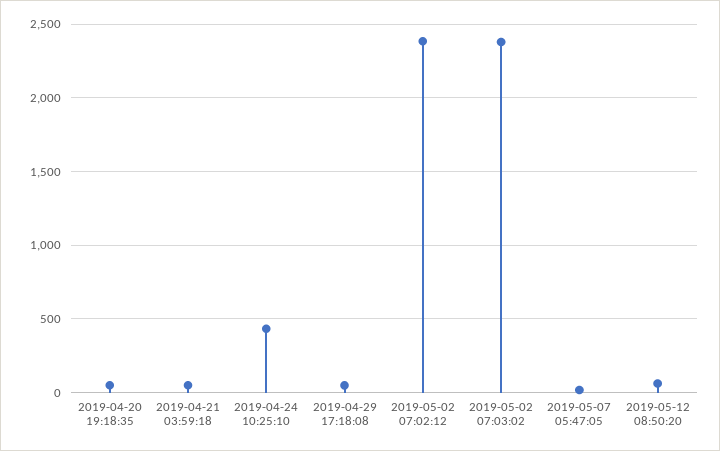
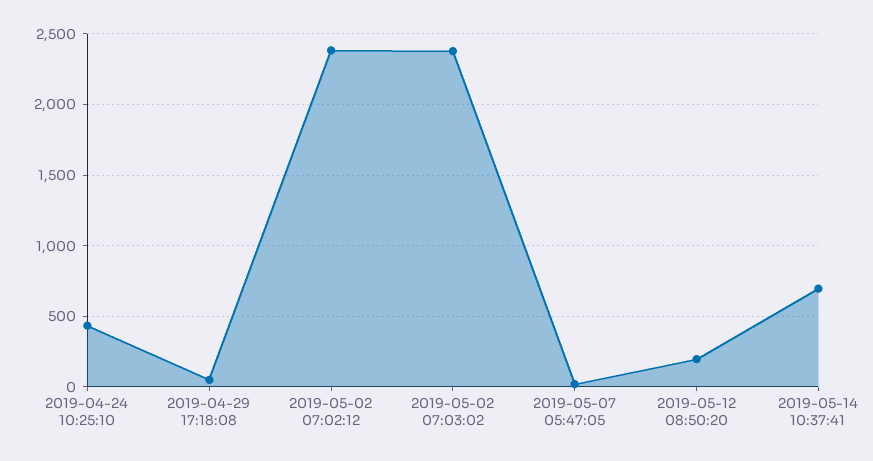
2019-04-20 19:18:35: 50 -> none
2019-04-21 03:59:18: 50 -> none
2019-05-12 08:50:20: 50 -> 200
2019-05-14 10:37:41: none -> 700

